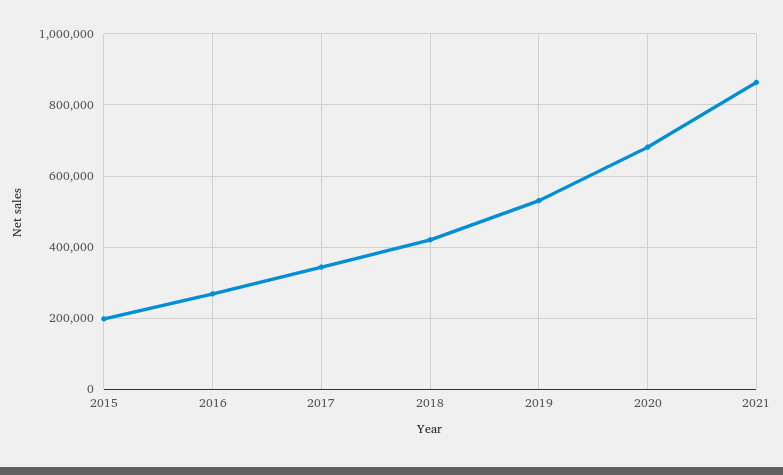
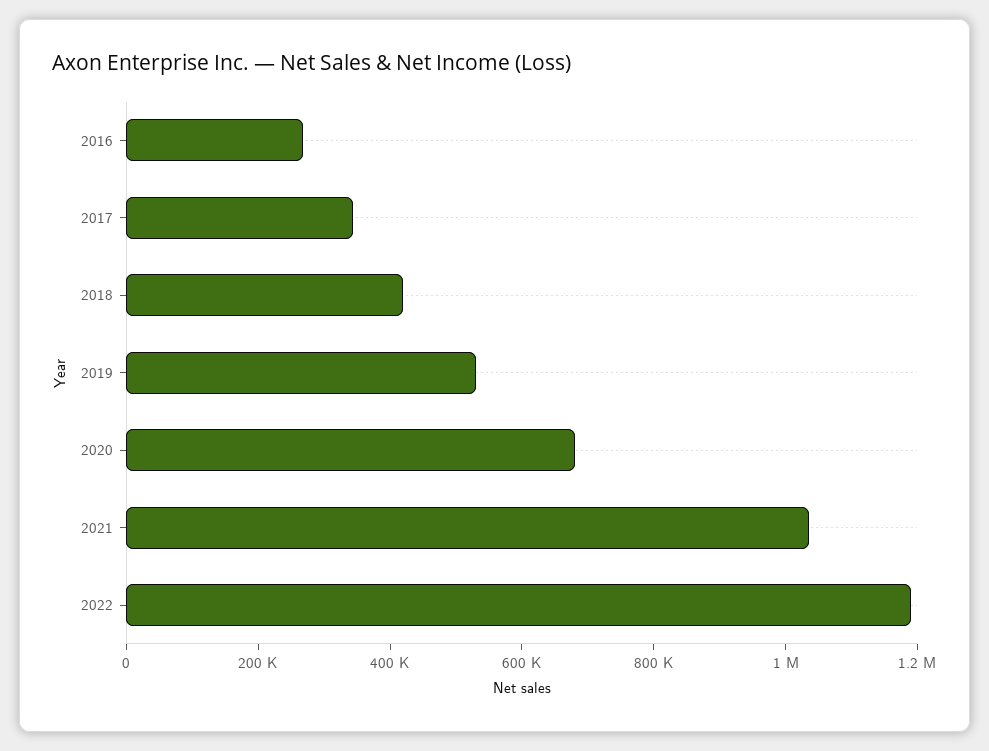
2015: 200000 -> none
2021: 860000 -> 1050000
2022: none -> 1200000

